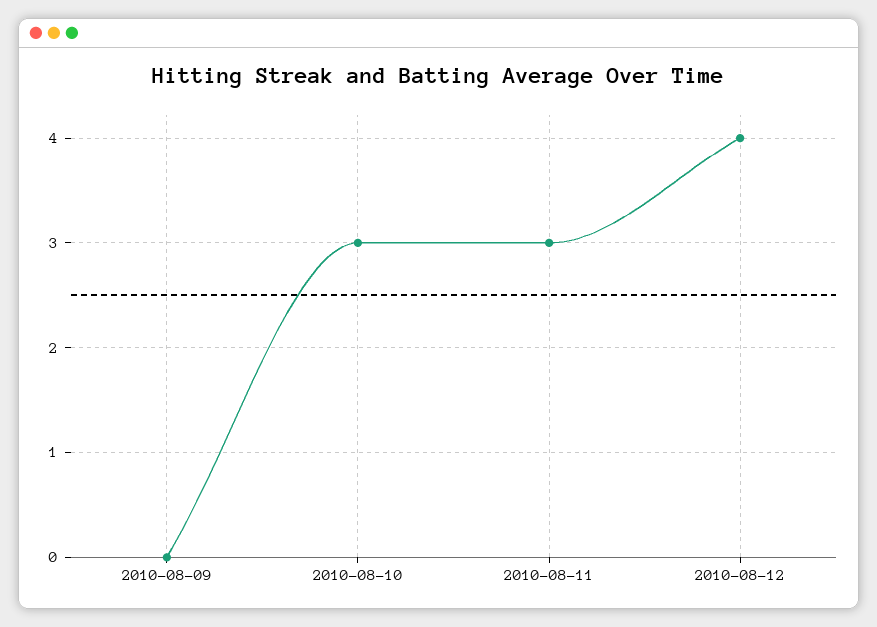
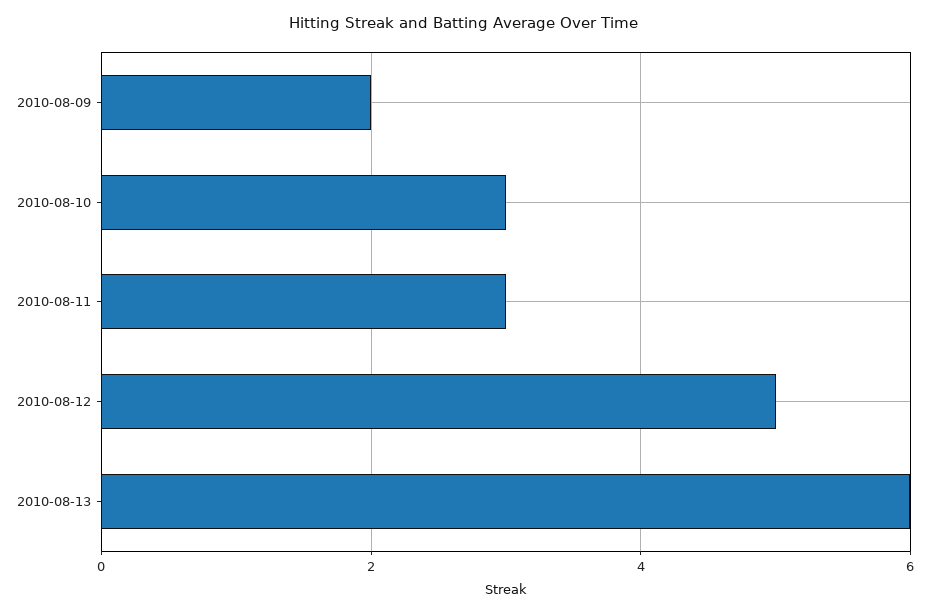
2010-08-09: 0 -> 2
2010-08-12: 4 -> 5
2010-08-13: none -> 6

